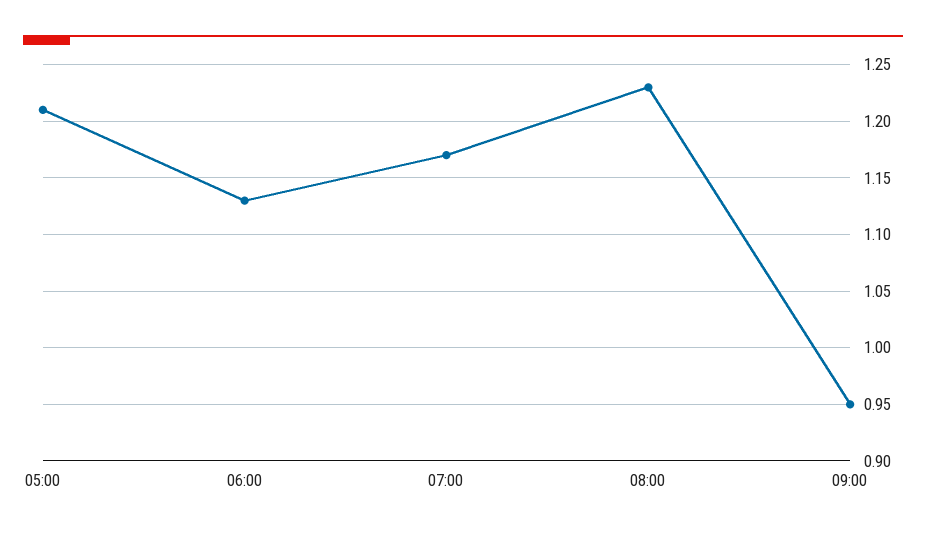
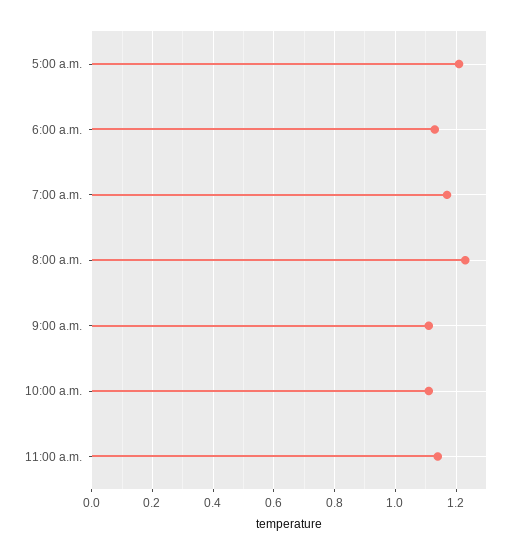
09:00: 0.95 -> 1.1
10:00 a.m.: none -> 1.1
11:00 a.m.: none -> 1.15

